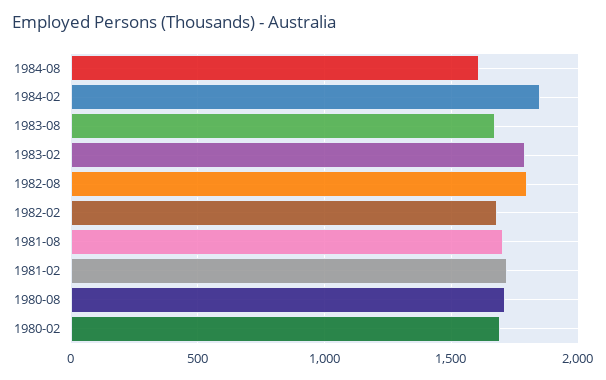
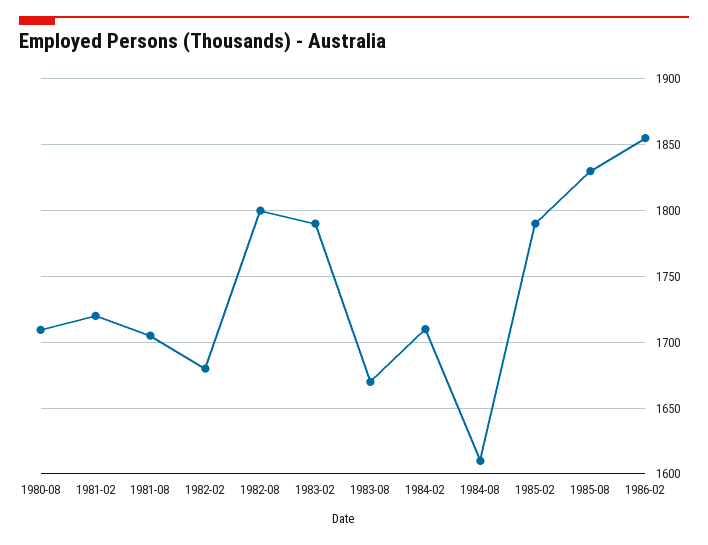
1984-02: 1850 -> 1710
1980-02: 1700 -> none
1985-02: none -> 1790
1985-08: none -> 1830
1986-02: none -> 1855

